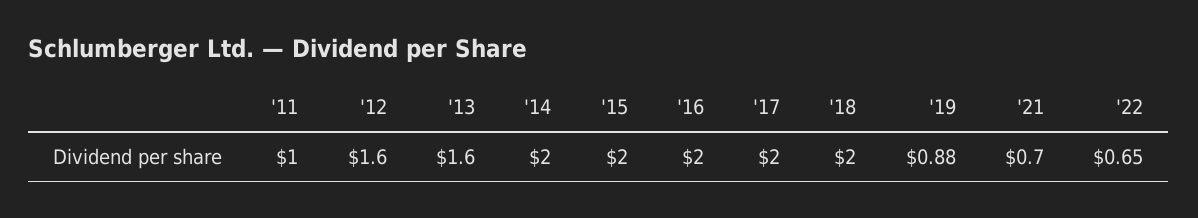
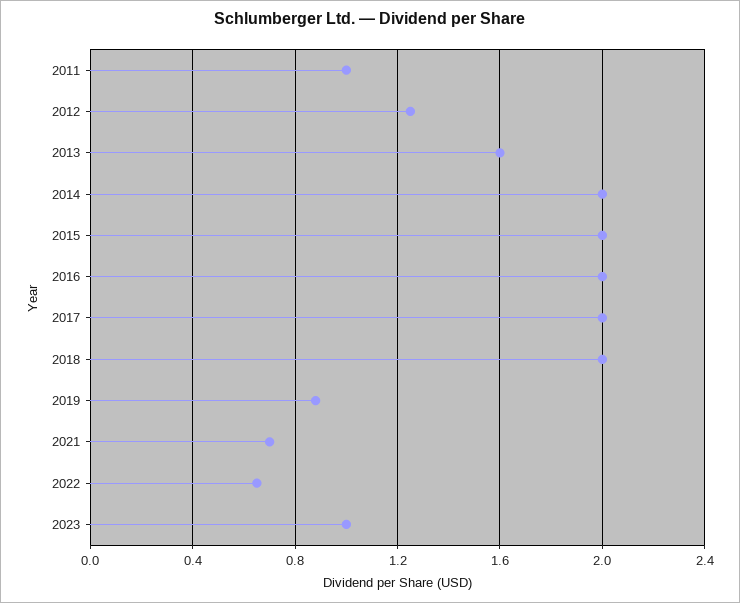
'12: 1.6 -> 1.25
2023: none -> 1

